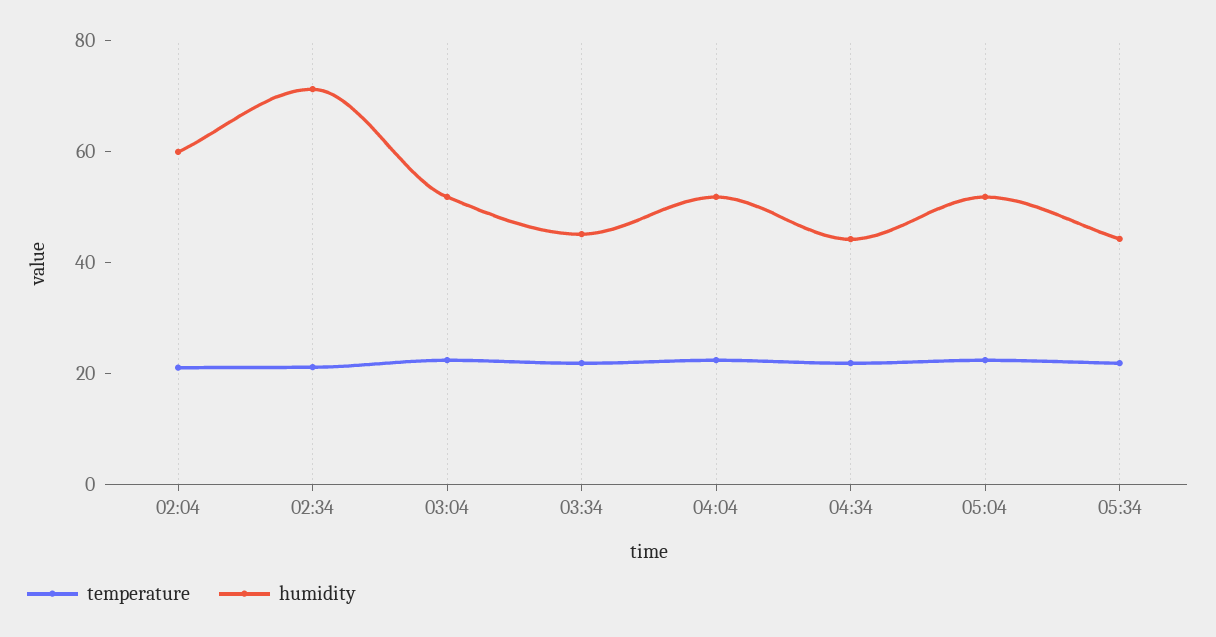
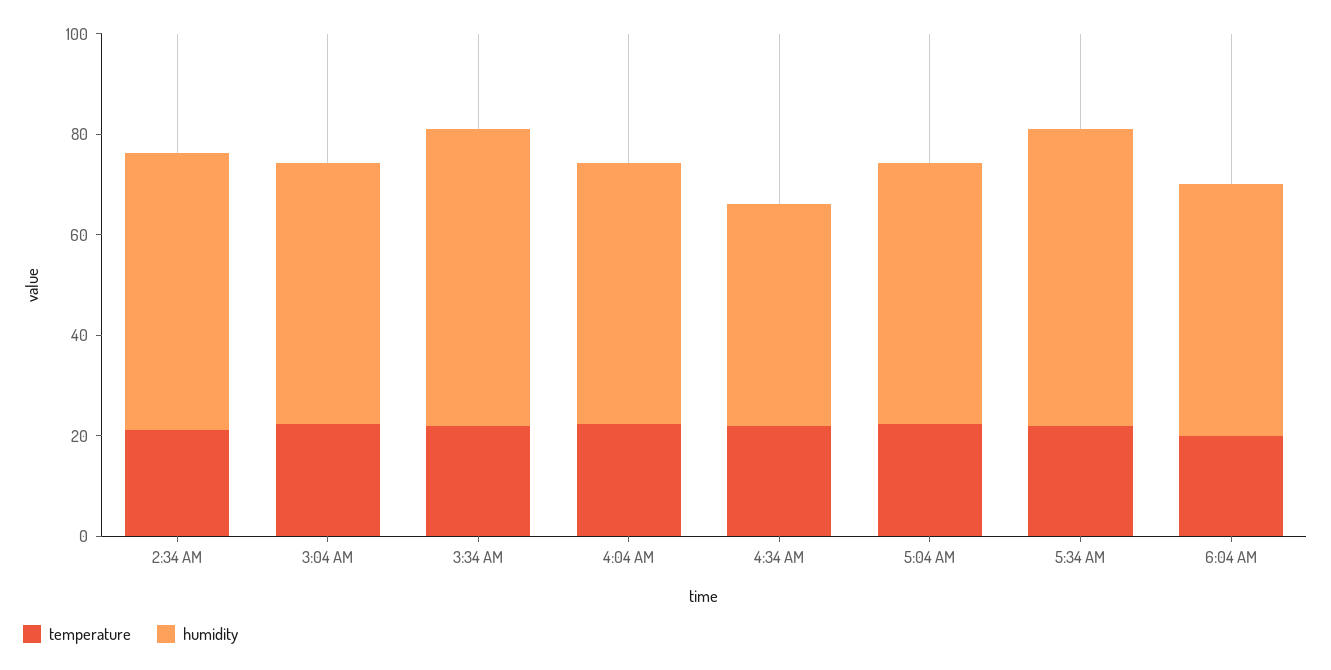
temperature, 02:04: 20 -> none
humidity, 02:04: 60 -> none
humidity, 02:34: 70 -> 55
humidity, 03:34: 45 -> 60
humidity, 05:34: 45 -> 60
temperature, 6:04 AM: none -> 20
humidity, 6:04 AM: none -> 50

